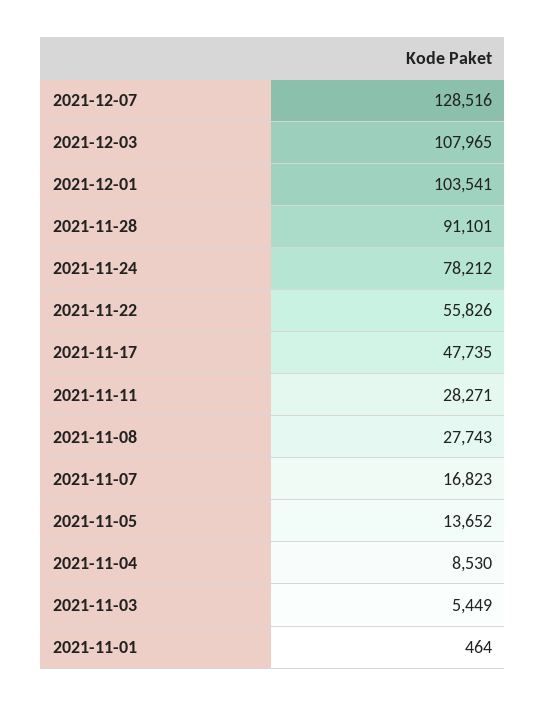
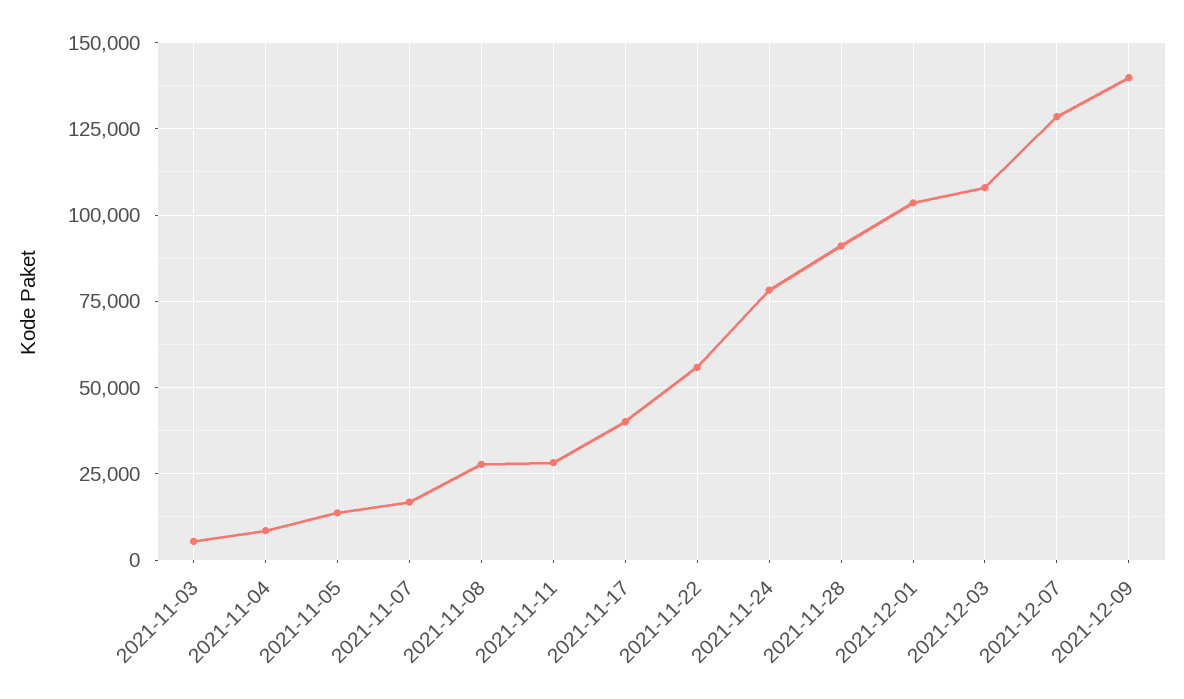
2021-11-17: 47735 -> 40000
2021-11-01: 464 -> none
2021-12-09: none -> 140000

